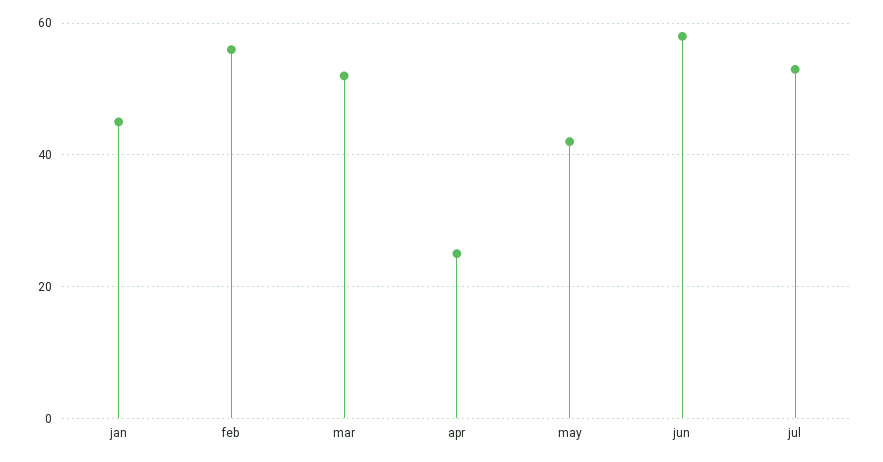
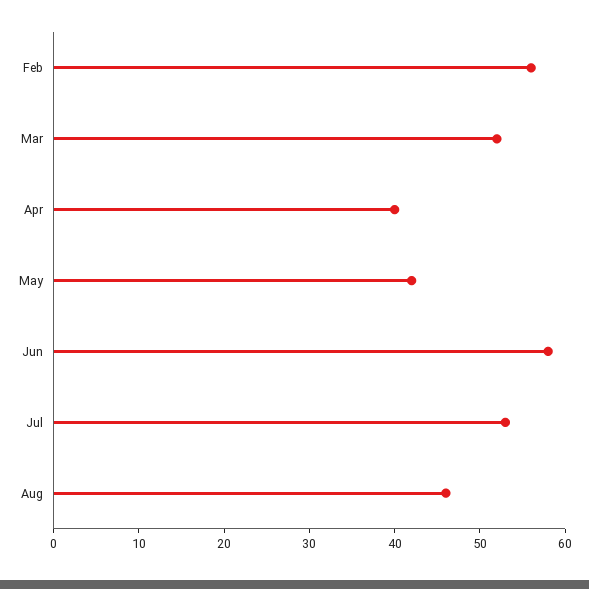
jan: 45 -> none
apr: 25 -> 40
Aug: none -> 46

